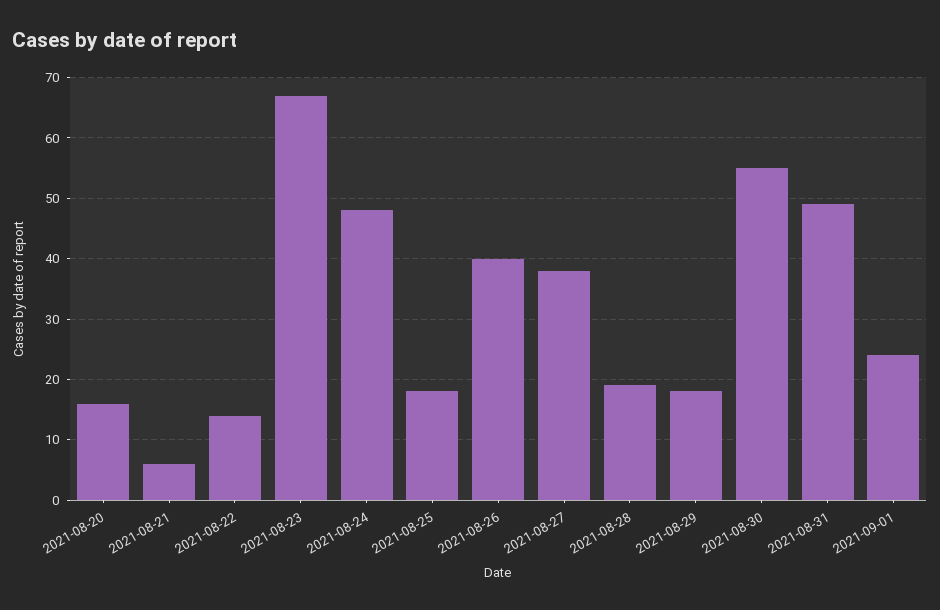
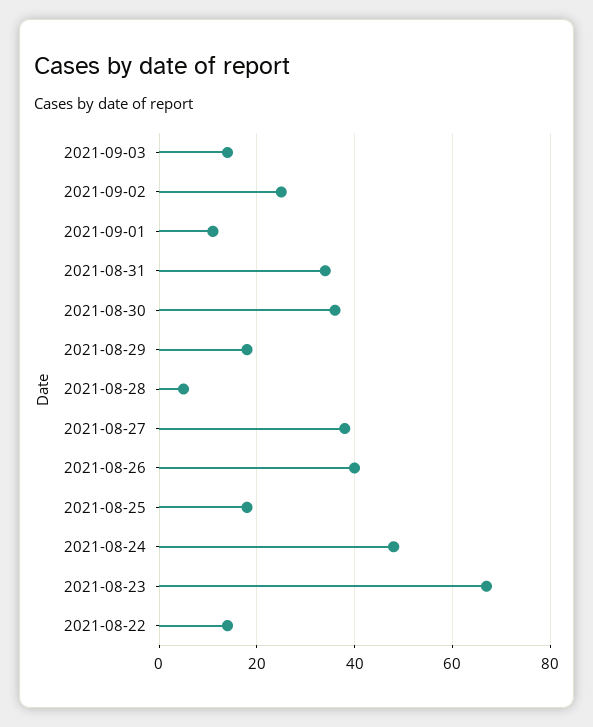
2021-08-20: 16 -> none
2021-08-21: 6 -> none
2021-08-28: 19 -> 5
2021-08-30: 55 -> 35
2021-08-31: 49 -> 35
2021-09-01: 24 -> 10
2021-09-03: none -> 15
2021-09-02: none -> 25

